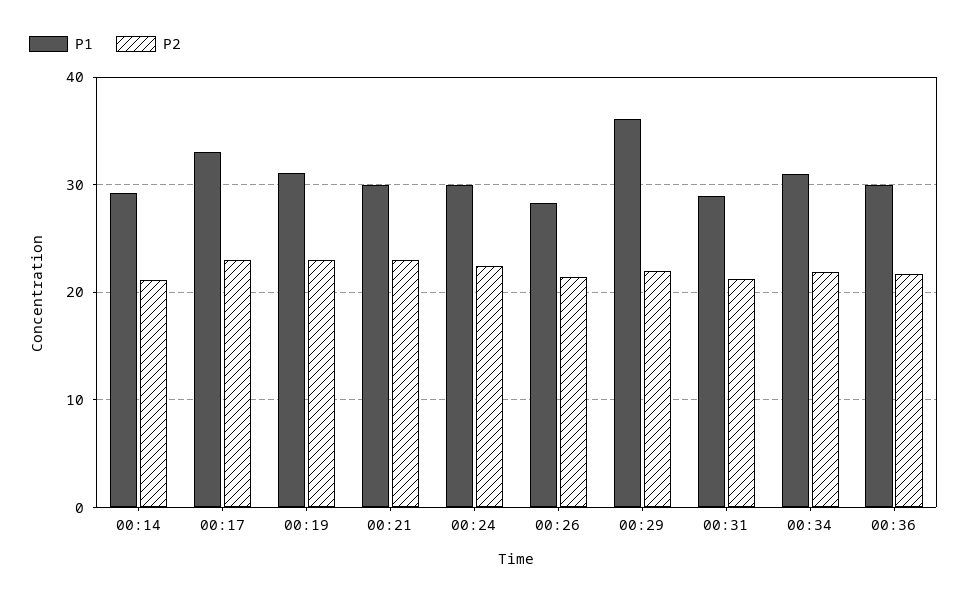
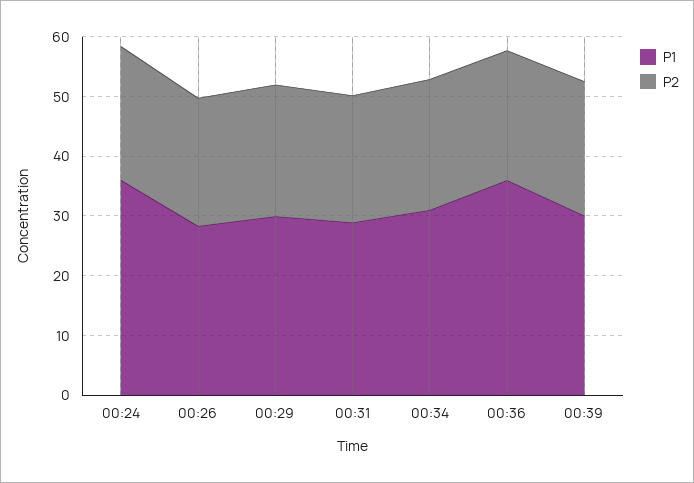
P1, 00:14: 29 -> none
P2, 00:14: 21 -> none
P1, 00:17: 33 -> none
P2, 00:17: 23 -> none
P1, 00:19: 31 -> none
P2, 00:19: 23 -> none
P1, 00:21: 30 -> none
P2, 00:21: 23 -> none
P1, 00:24: 30 -> 36
P1, 00:29: 36 -> 30
P1, 00:36: 30 -> 36
P1, 00:39: none -> 30
P2, 00:39: none -> 22

